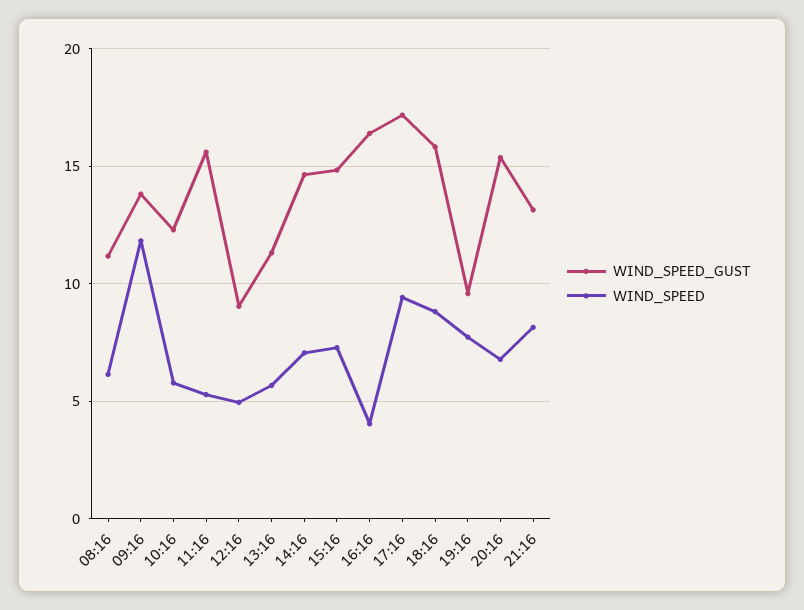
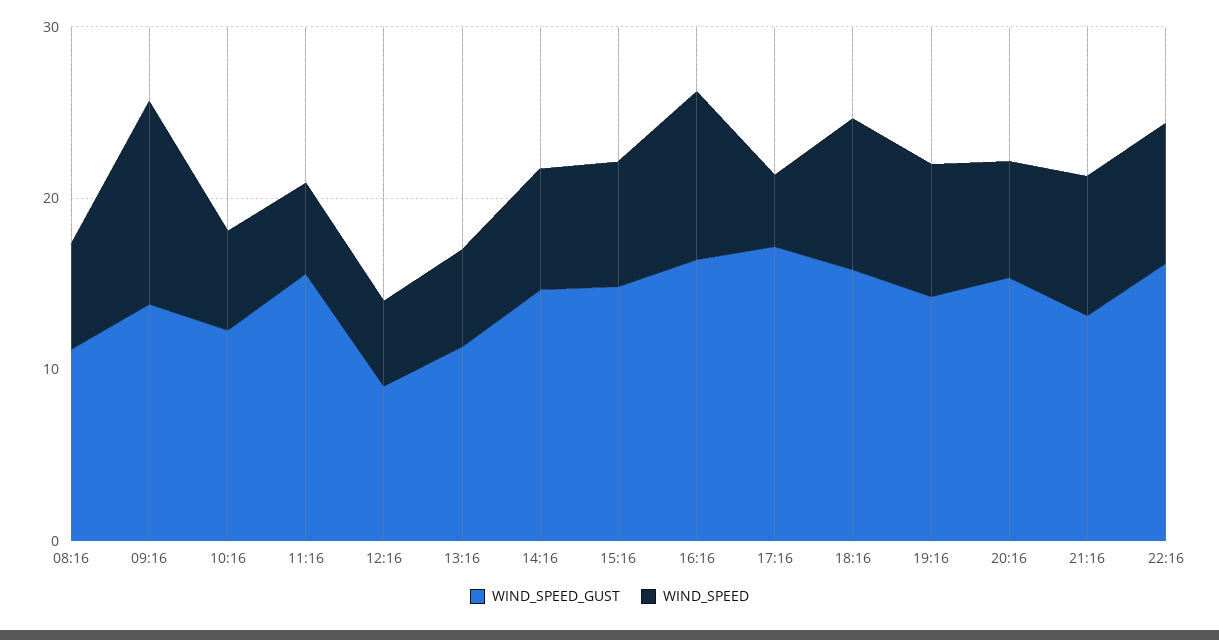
WIND_SPEED, 16:16: 4 -> 10
WIND_SPEED, 17:16: 9.5 -> 4
WIND_SPEED_GUST, 19:16: 9.5 -> 14
WIND_SPEED_GUST, 22:16: none -> 16
WIND_SPEED, 22:16: none -> 8

